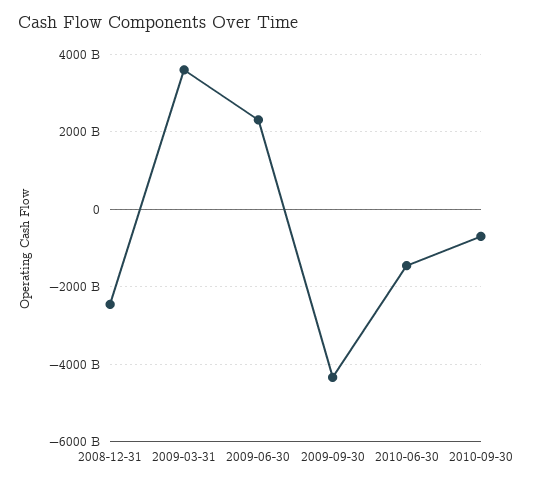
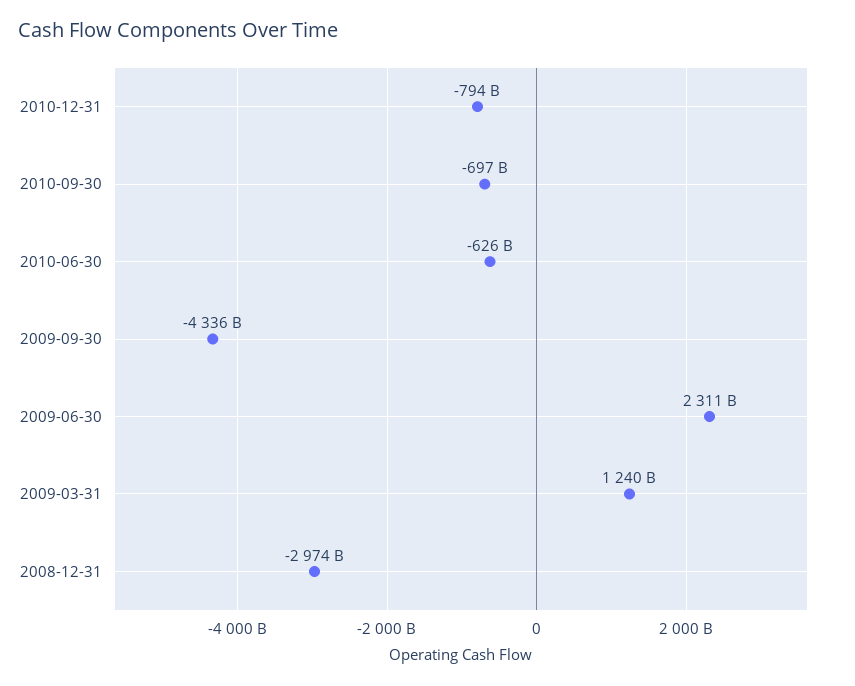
2008-12-31: -2400000000000 -> -2974000000000
2009-03-31: 3600000000000 -> 1240000000000
2010-06-30: -1400000000000 -> -626000000000
2010-12-31: none -> -794000000000

